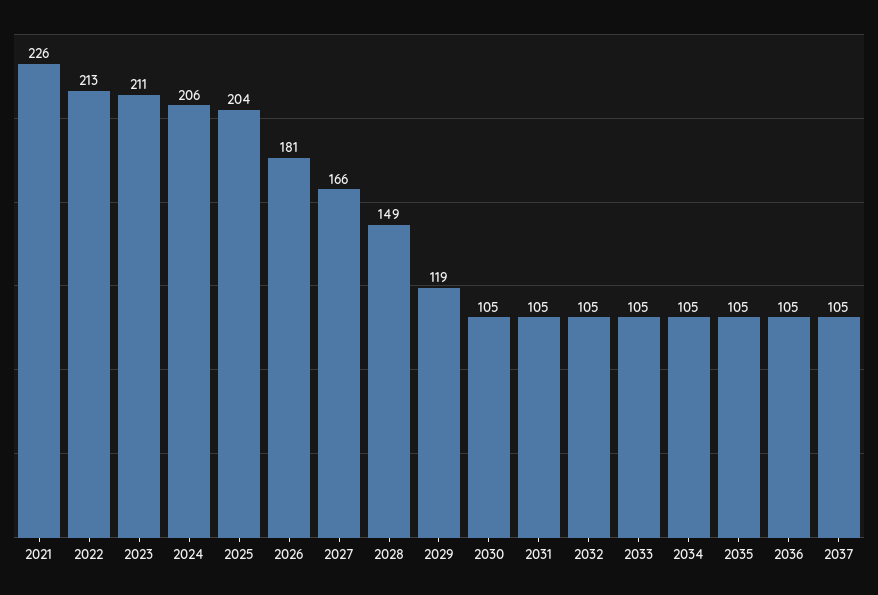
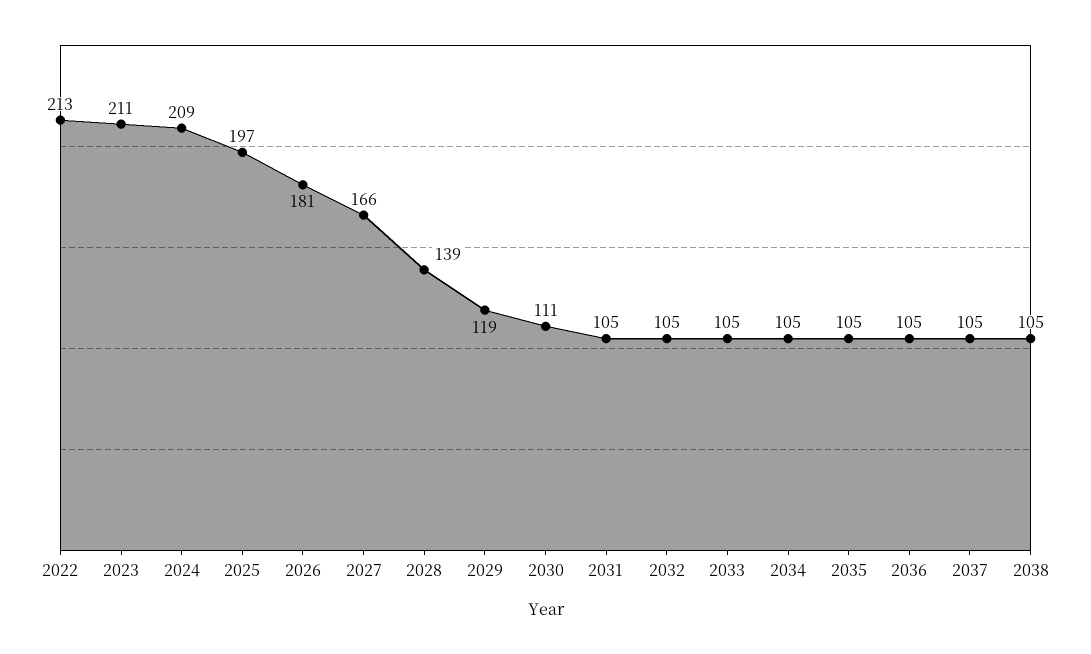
2021: 226 -> none
2024: 206 -> 209
2025: 204 -> 197
2028: 149 -> 139
2030: 105 -> 111
2038: none -> 105

